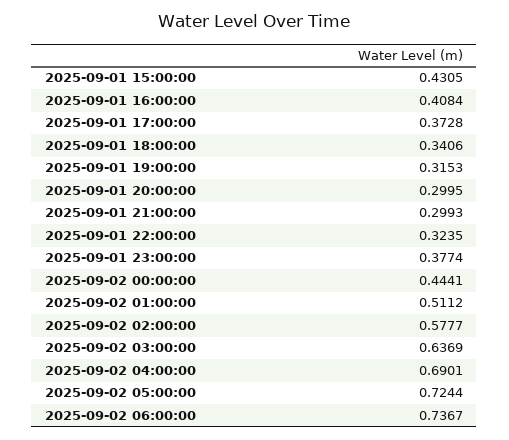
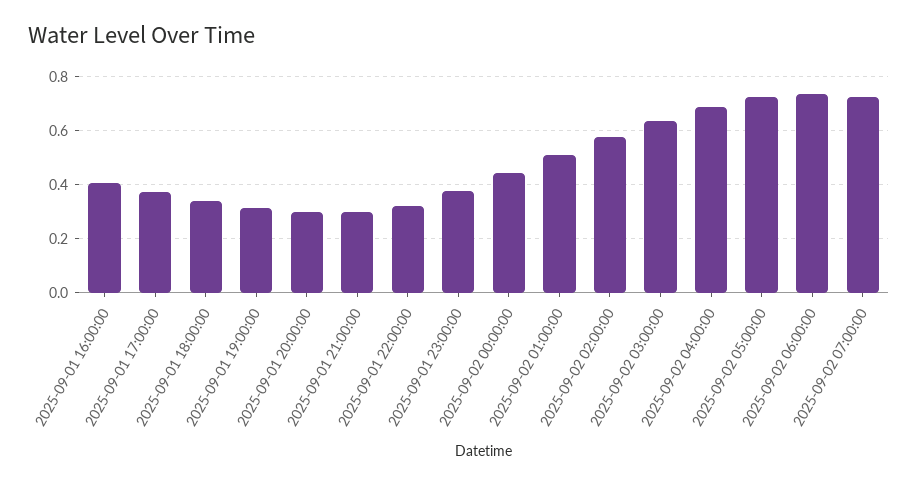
2025-09-01 15:00:00: 0.4305 -> none
2025-09-02 07:00:00: none -> 0.725

